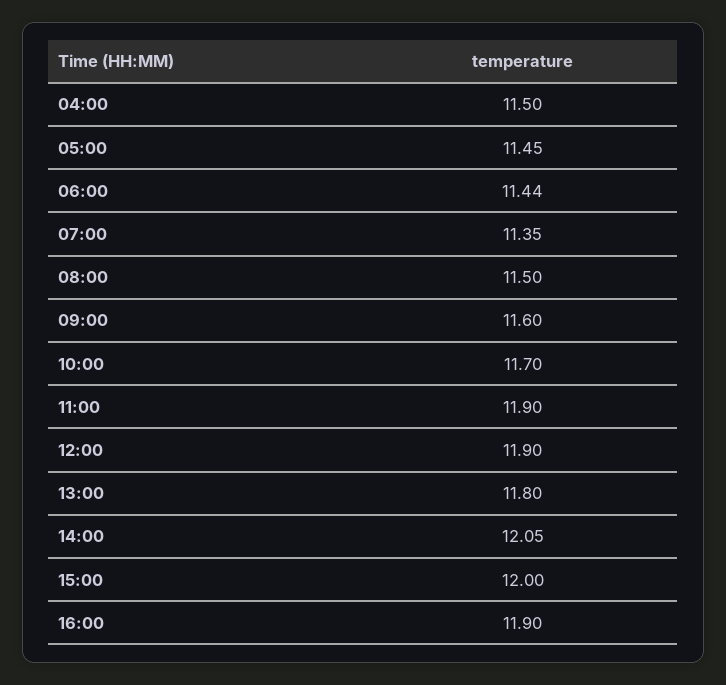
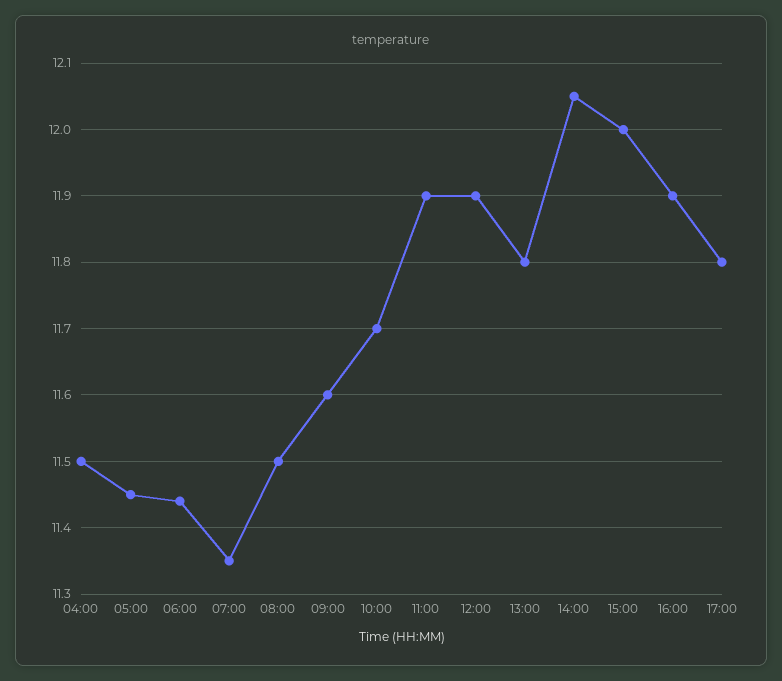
17:00: none -> 11.8

